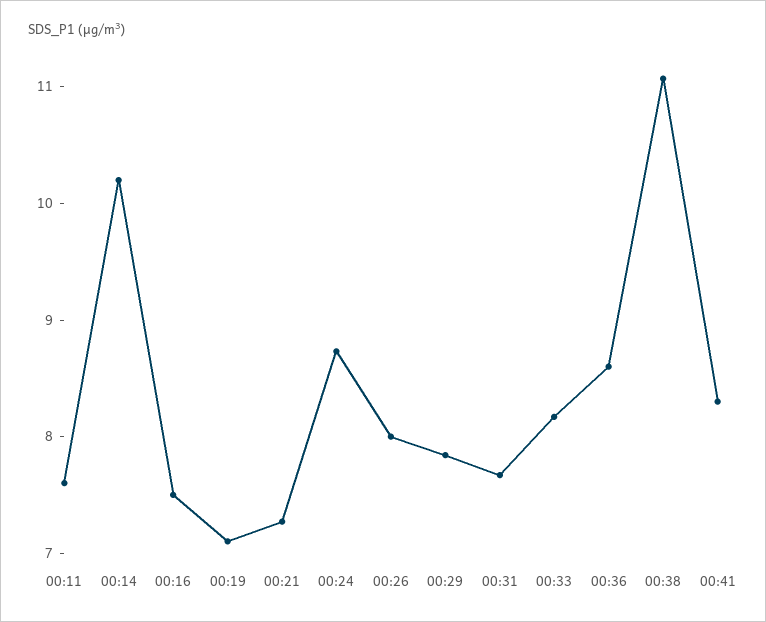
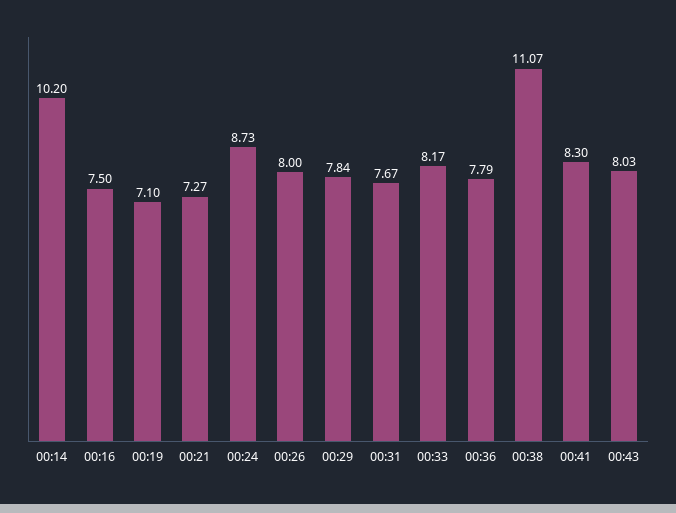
00:11: 7.6 -> none
00:36: 8.6 -> 7.79
00:43: none -> 8.03

